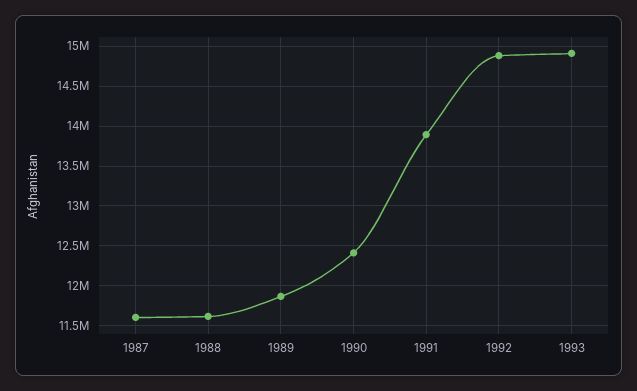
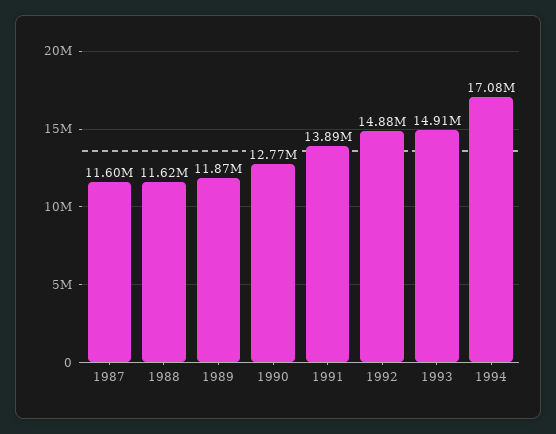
1990: 12400000 -> 12770000
1994: none -> 17080000

